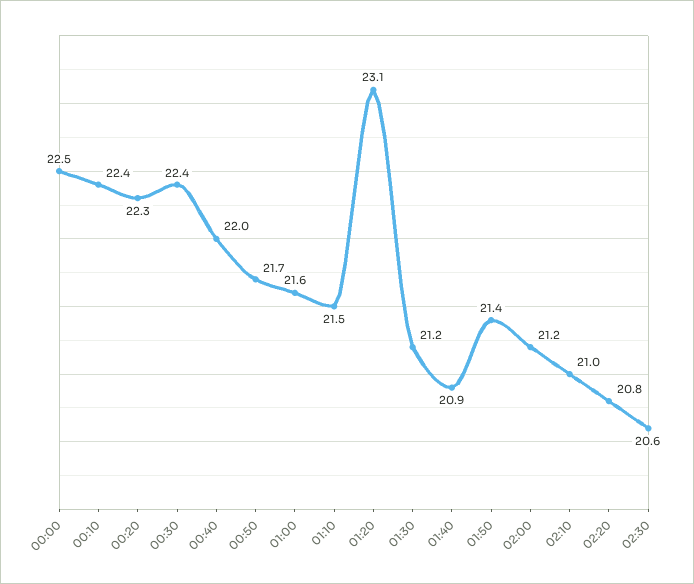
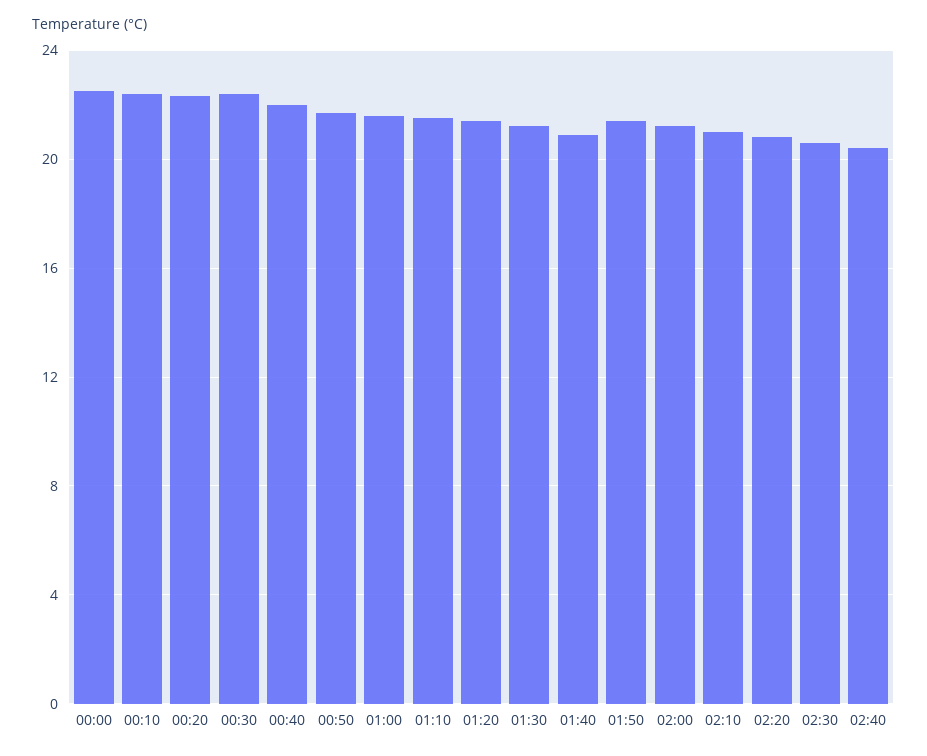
01:20: 23.1 -> 21.5
02:40: none -> 20.5

